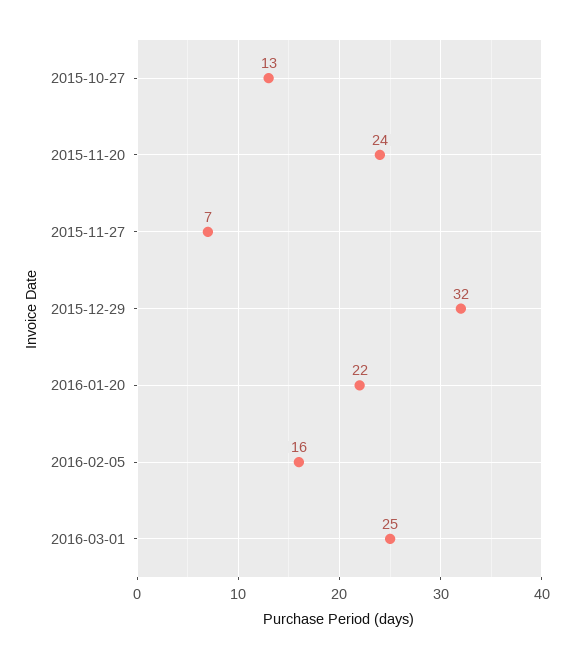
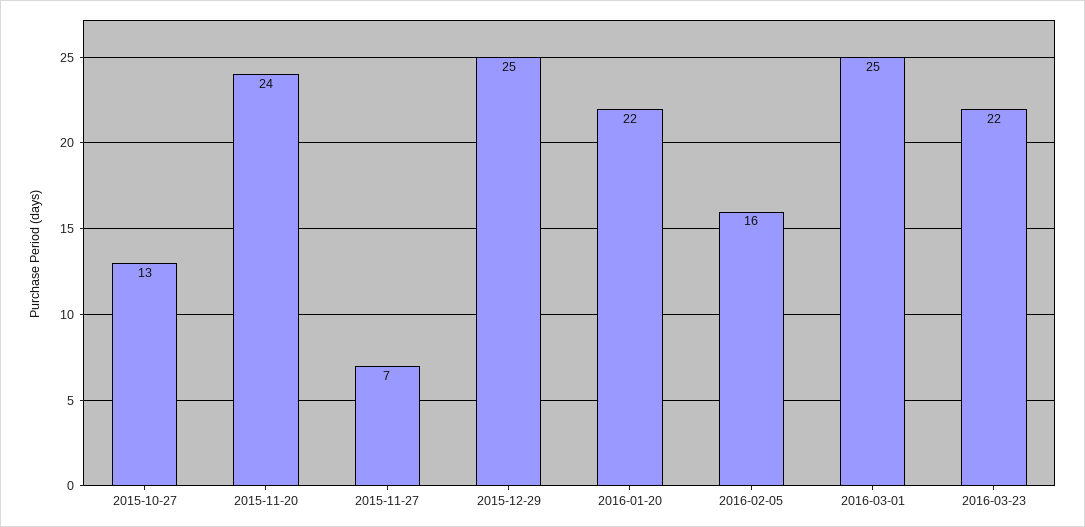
2015-12-29: 32 -> 25
2016-03-23: none -> 22

